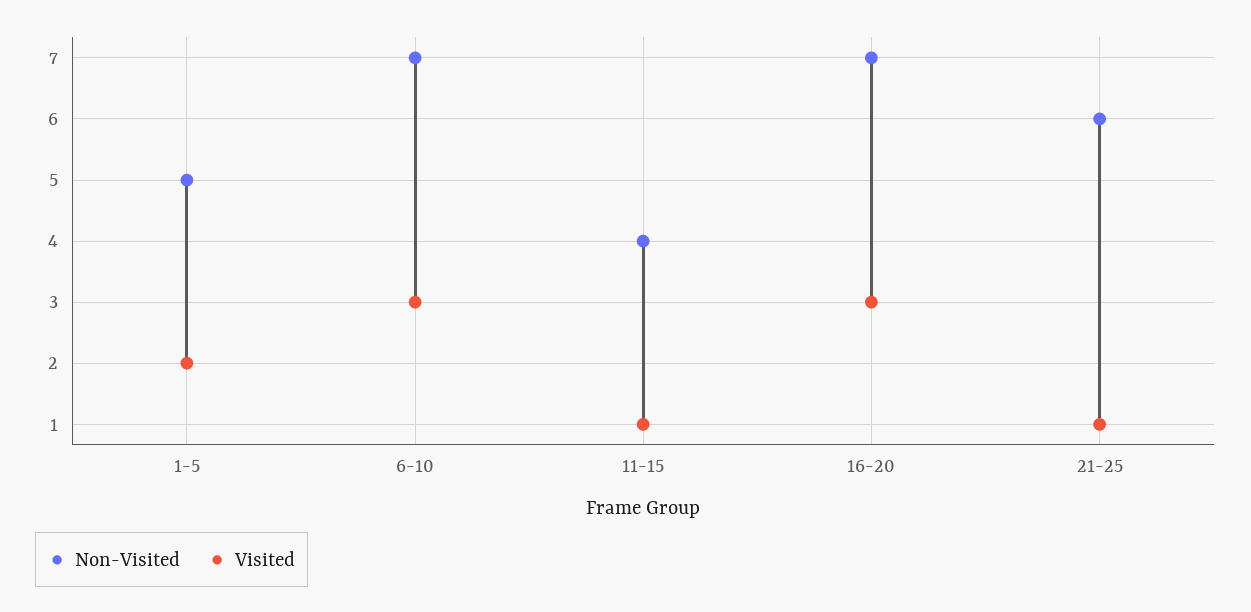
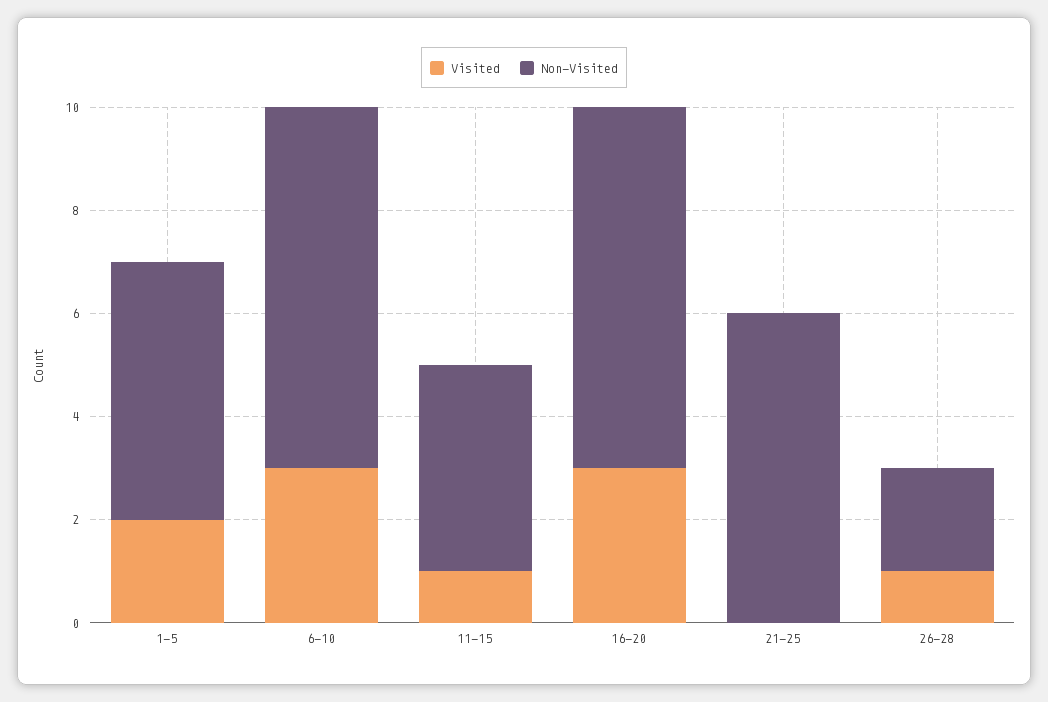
Visited, 21-25: 1 -> 0
Visited, 26-28: none -> 1
Non-Visited, 26-28: none -> 2

